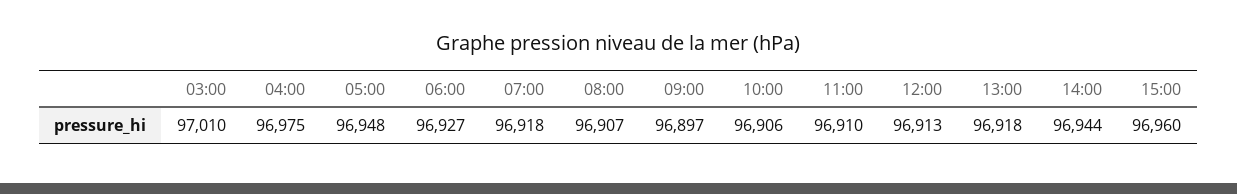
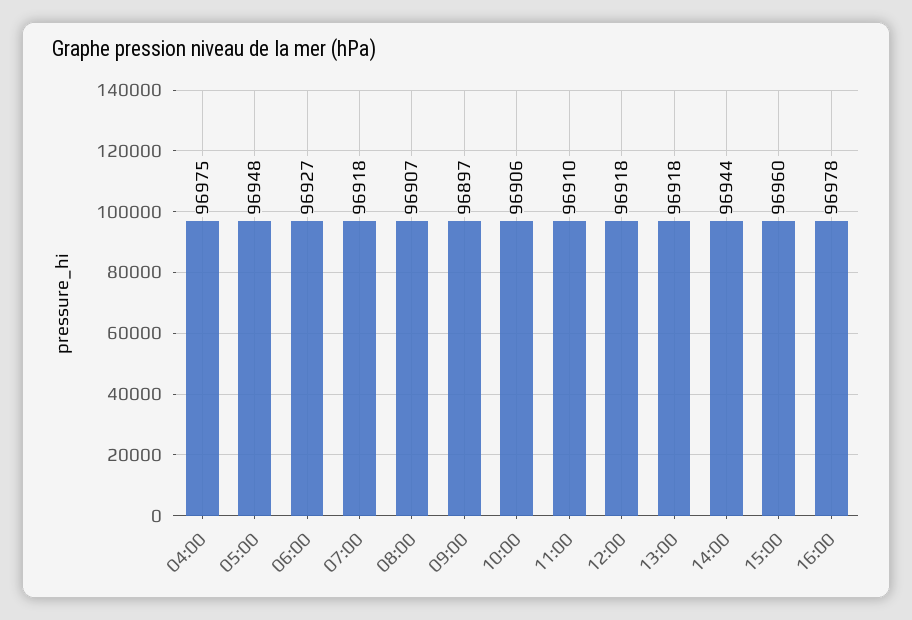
03:00: 97010 -> none
12:00: 96913 -> 96918
16:00: none -> 96978

